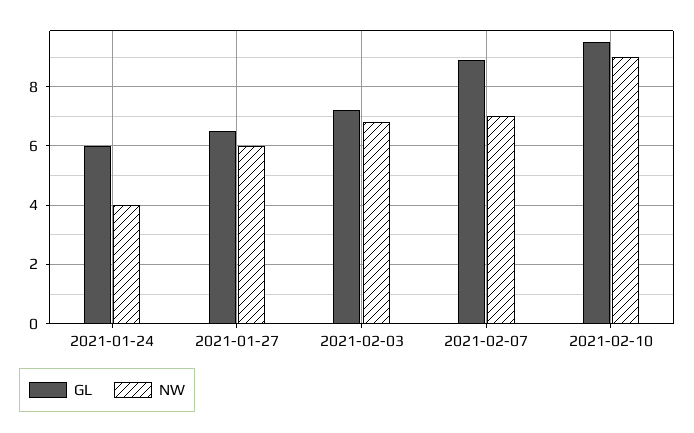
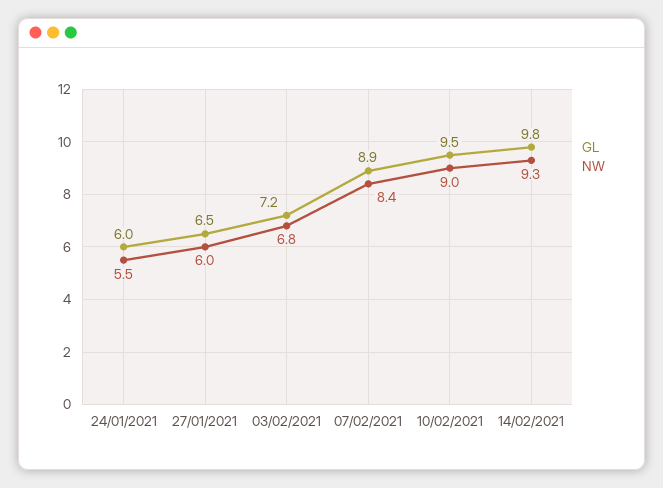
NW, 2021-01-24: 4 -> 5.5
NW, 2021-02-07: 7 -> 8.4
GL, 14/02/2021: none -> 9.8
NW, 14/02/2021: none -> 9.3

